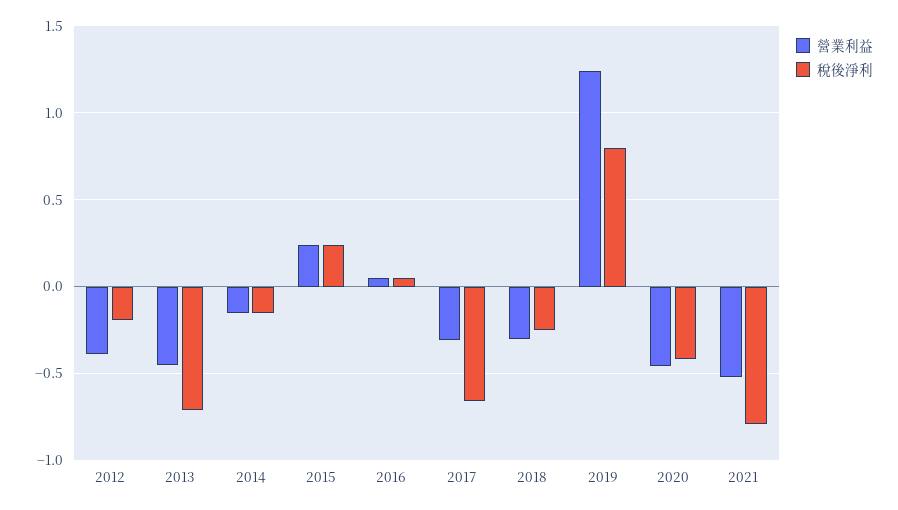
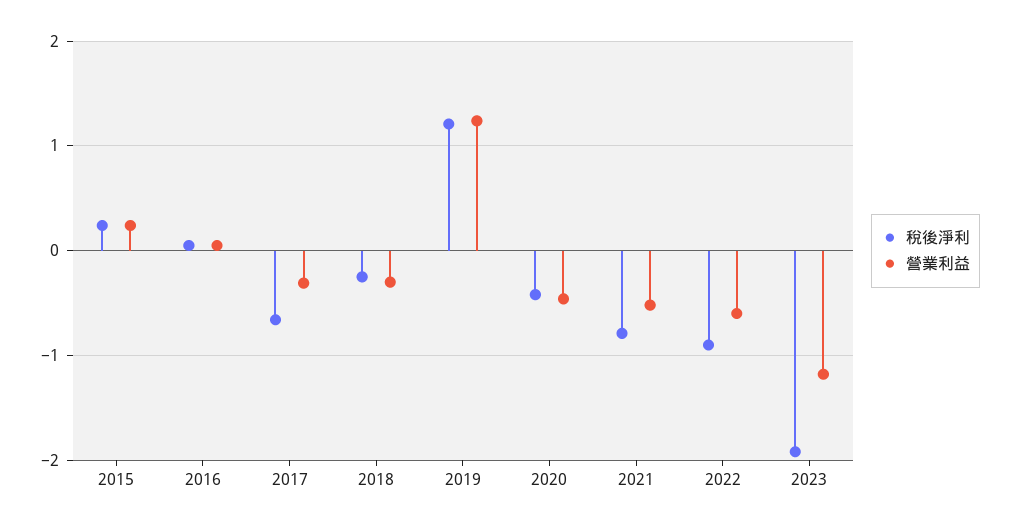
營業利益, 2012: -0.4 -> none
稅後淨利, 2012: -0.2 -> none
營業利益, 2013: -0.45 -> none
稅後淨利, 2013: -0.7 -> none
營業利益, 2014: -0.15 -> none
稅後淨利, 2014: -0.15 -> none
稅後淨利, 2019: 0.8 -> 1.2
稅後淨利, 2022: none -> -0.9
營業利益, 2022: none -> -0.6
稅後淨利, 2023: none -> -1.9
營業利益, 2023: none -> -1.2

